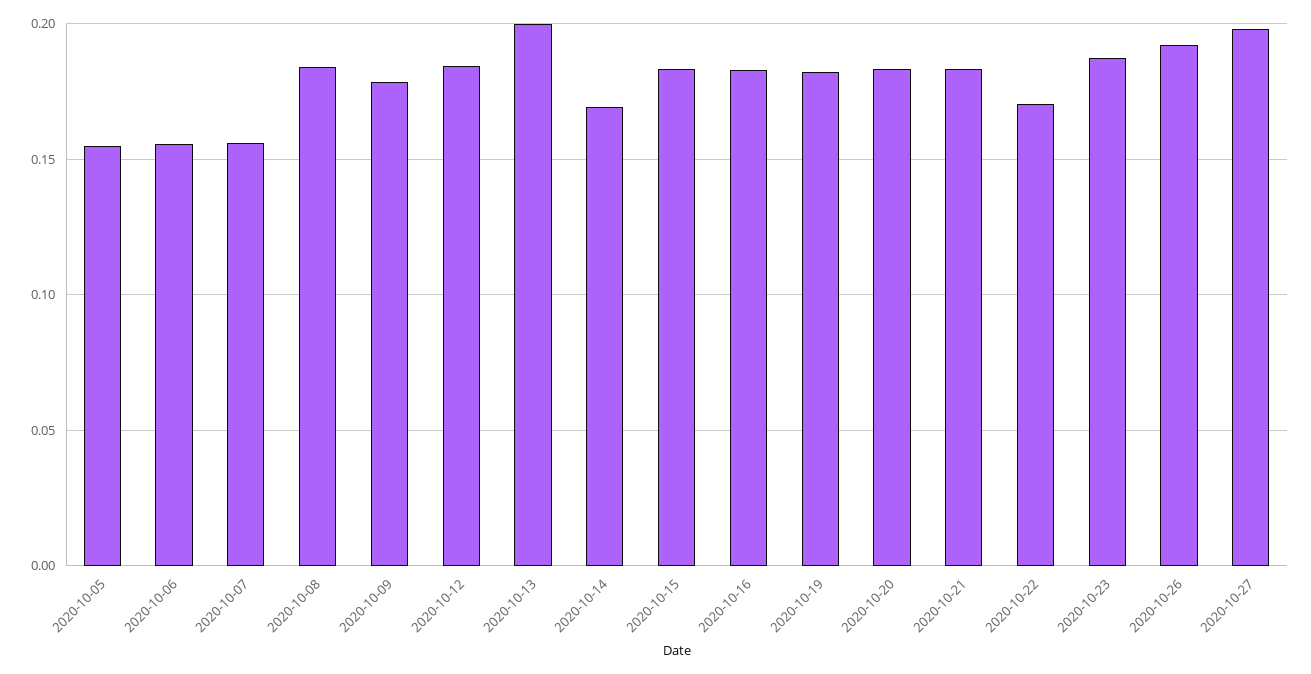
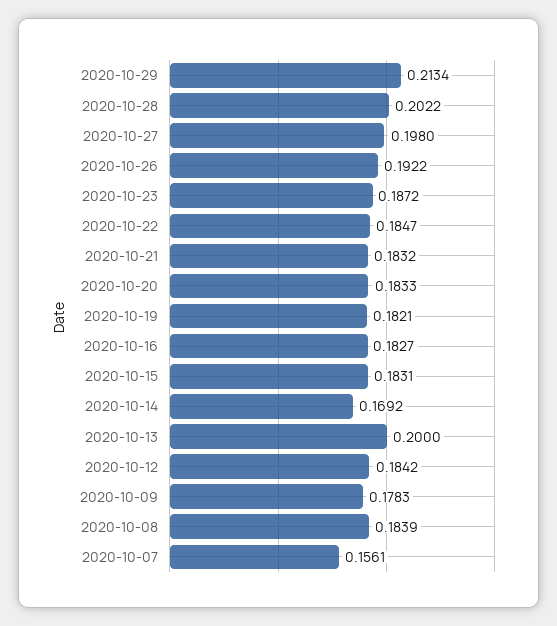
2020-10-05: 0.155 -> none
2020-10-06: 0.155 -> none
2020-10-22: 0.17 -> 0.1847
2020-10-29: none -> 0.2134
2020-10-28: none -> 0.2022

